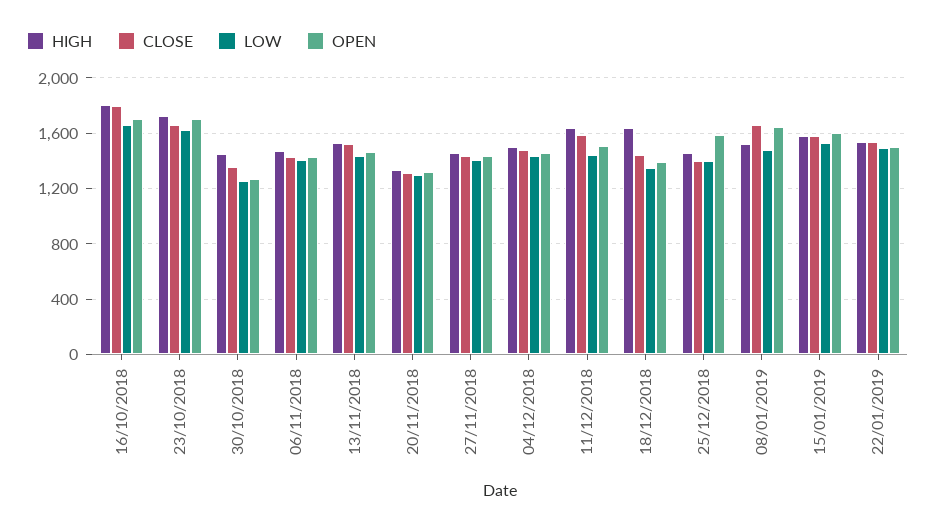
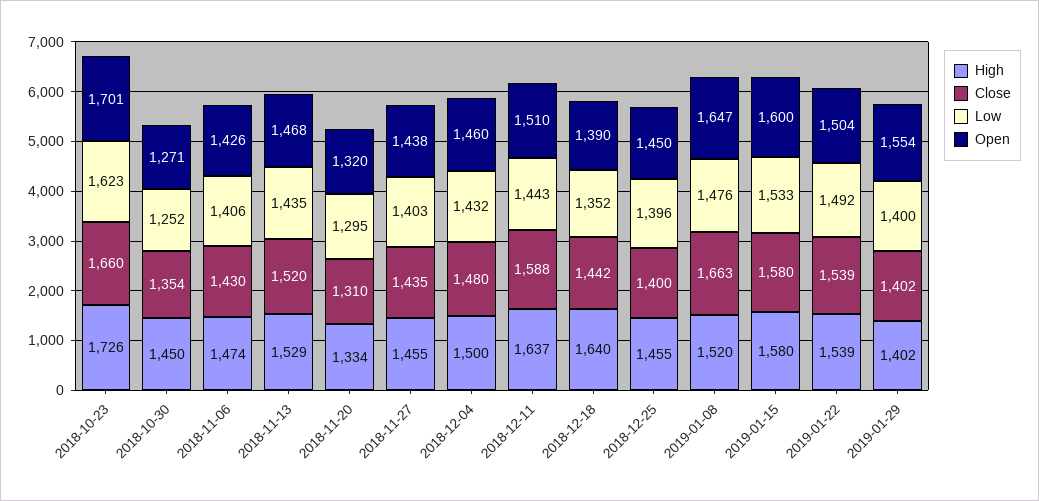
HIGH, 16/10/2018: 1800 -> none
CLOSE, 16/10/2018: 1800 -> none
LOW, 16/10/2018: 1650 -> none
OPEN, 16/10/2018: 1700 -> none
OPEN, 25/12/2018: 1600 -> 1450
HIGH, 2019-01-29: none -> 1402
CLOSE, 2019-01-29: none -> 1402
LOW, 2019-01-29: none -> 1400
OPEN, 2019-01-29: none -> 1554

